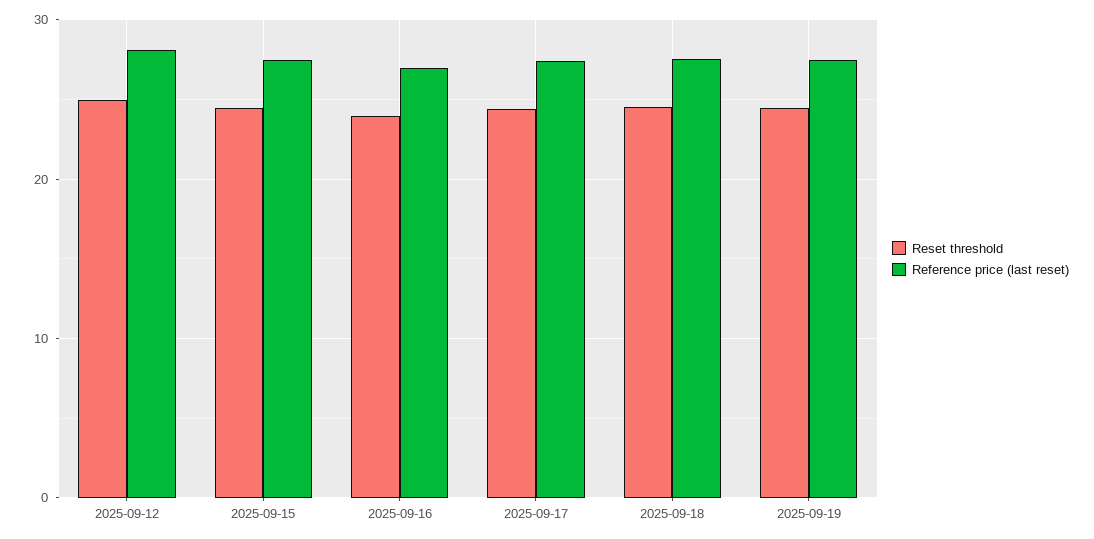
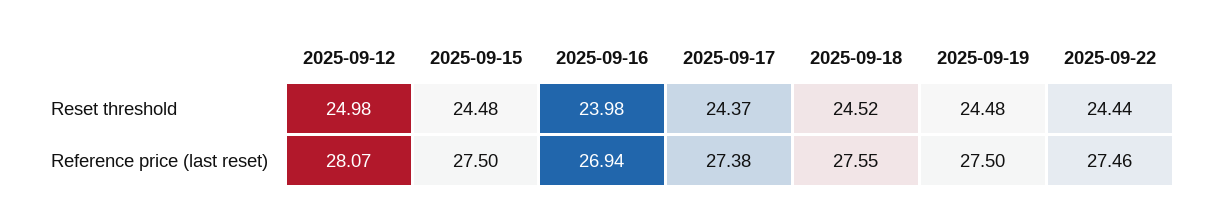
Reset threshold, 2025-09-22: none -> 24.44
Reference price (last reset), 2025-09-22: none -> 27.46

